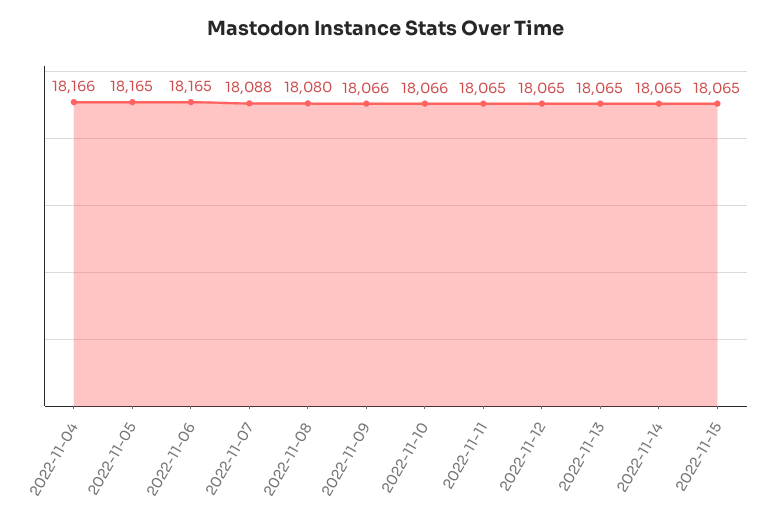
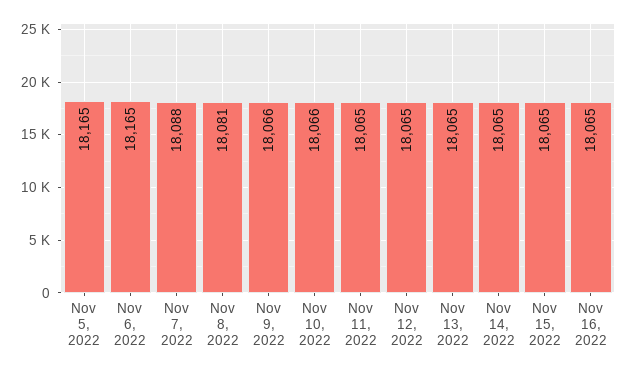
2022-11-04: 18166 -> none
2022-11-08: 18080 -> 18081
Nov 16, 2022: none -> 18065

